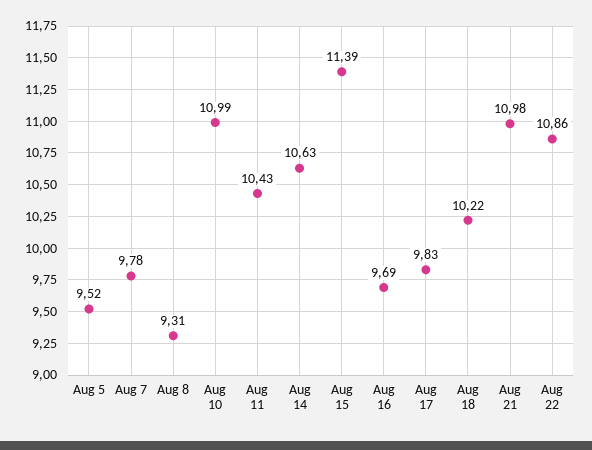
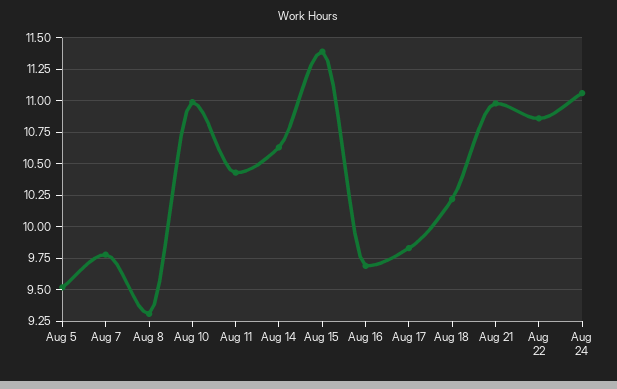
Aug 24: none -> 11.05

